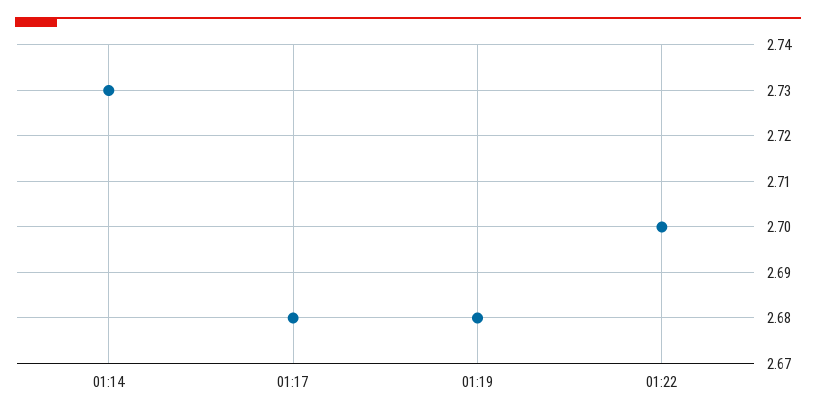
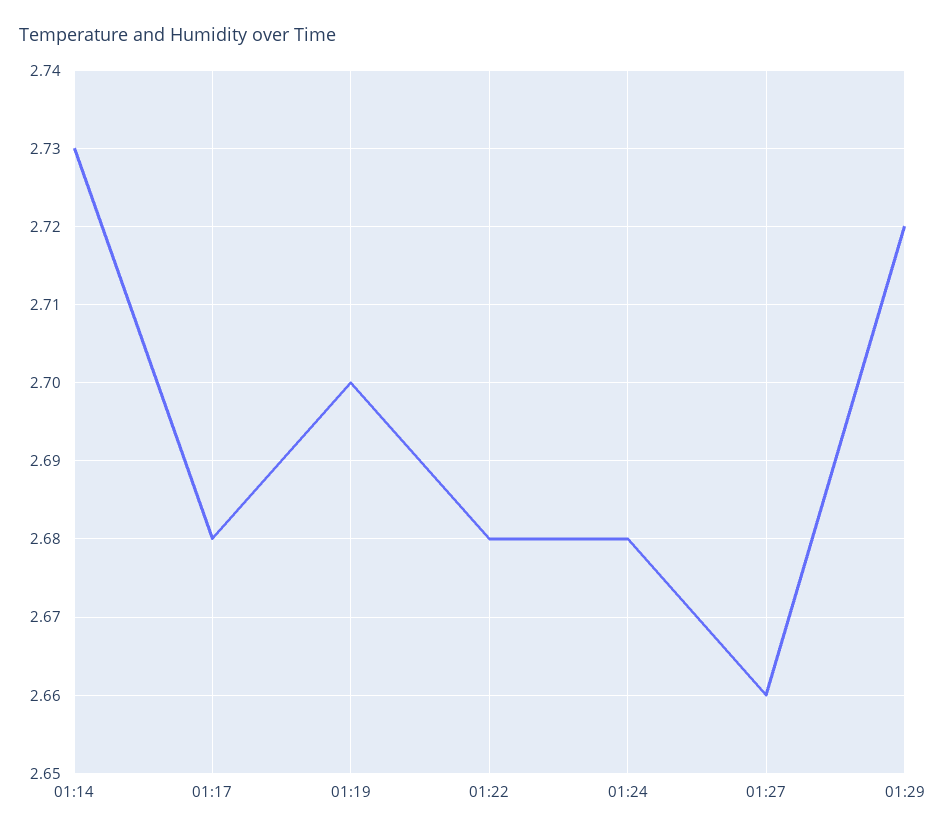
01:19: 2.68 -> 2.7
01:22: 2.7 -> 2.68
01:24: none -> 2.68
01:27: none -> 2.66
01:29: none -> 2.72

